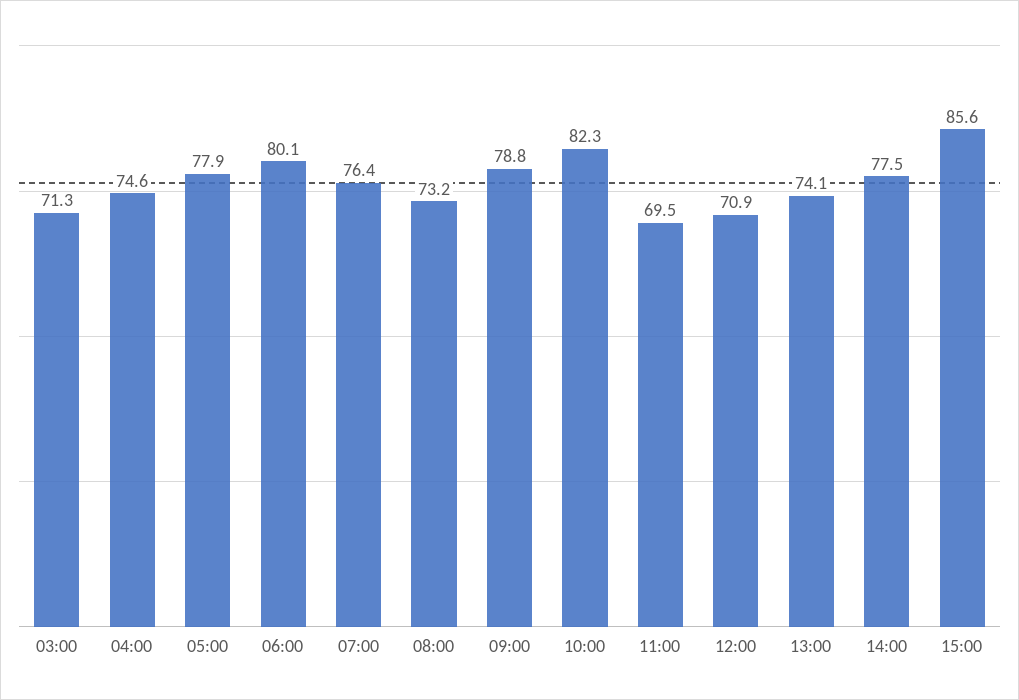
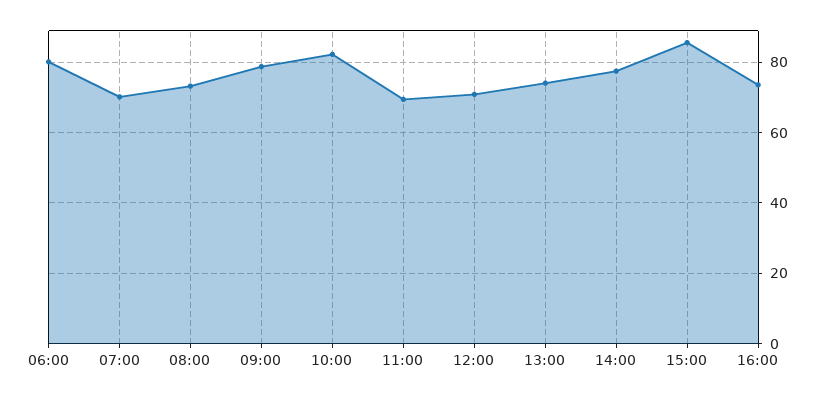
03:00: 71.3 -> none
04:00: 74.6 -> none
05:00: 77.9 -> none
07:00: 76.4 -> 70
16:00: none -> 74

